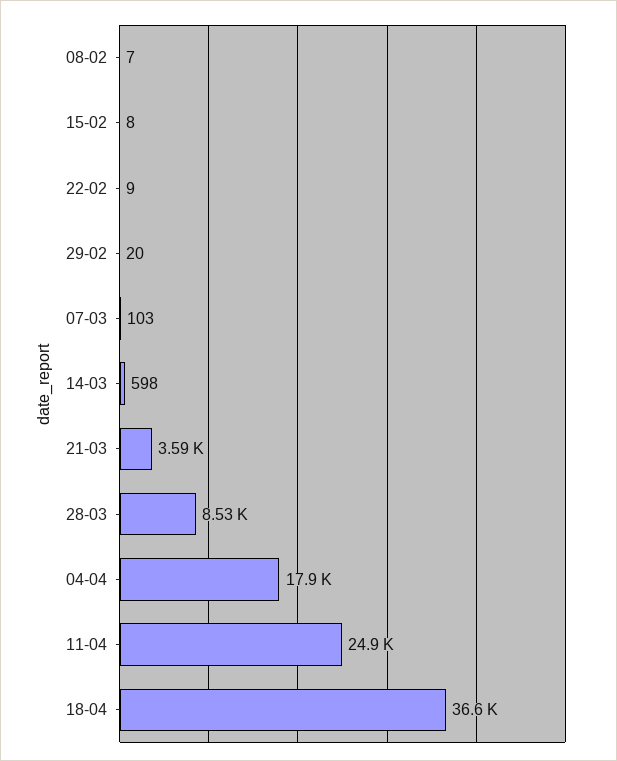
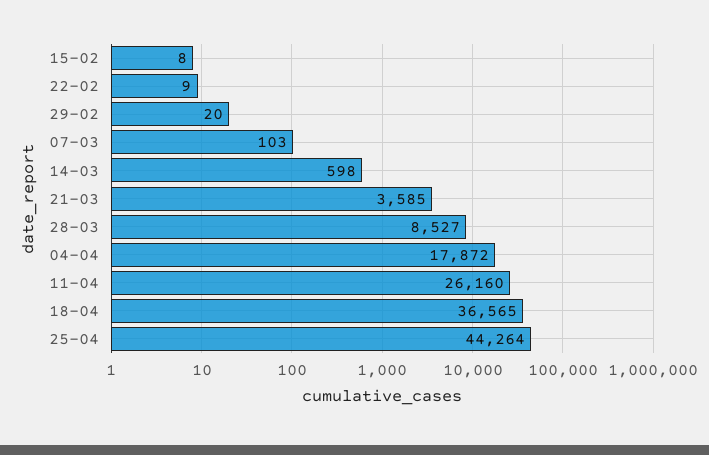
08-02: 7 -> none
11-04: 24900 -> 26160
25-04: none -> 44264

